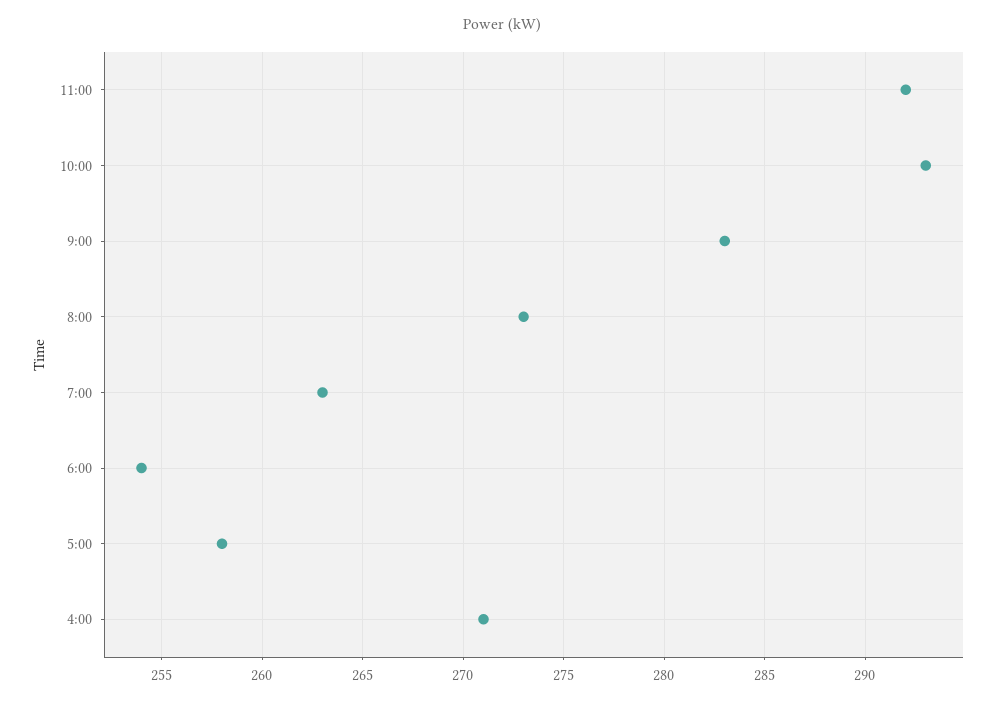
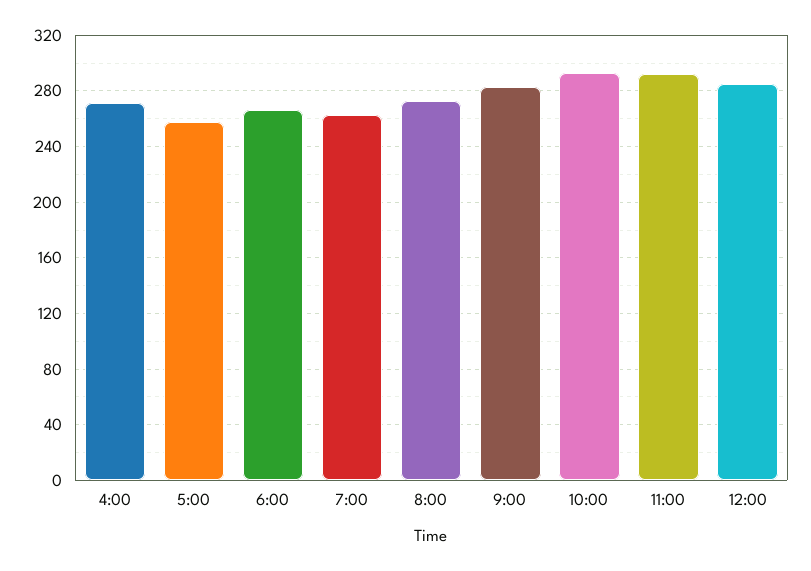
6:00: 254 -> 265
12:00: none -> 285

